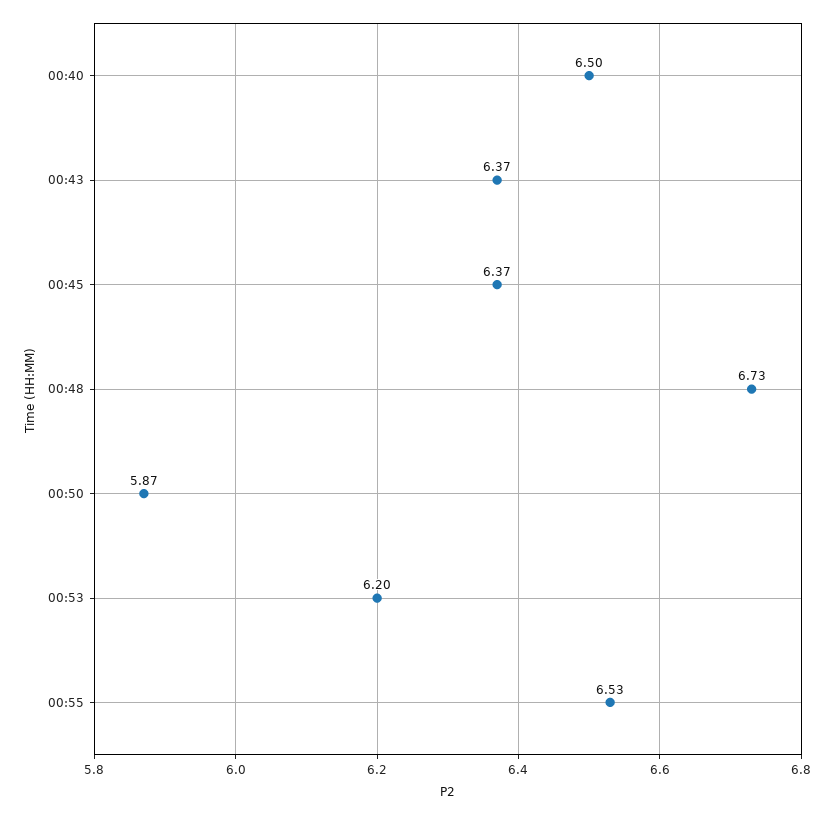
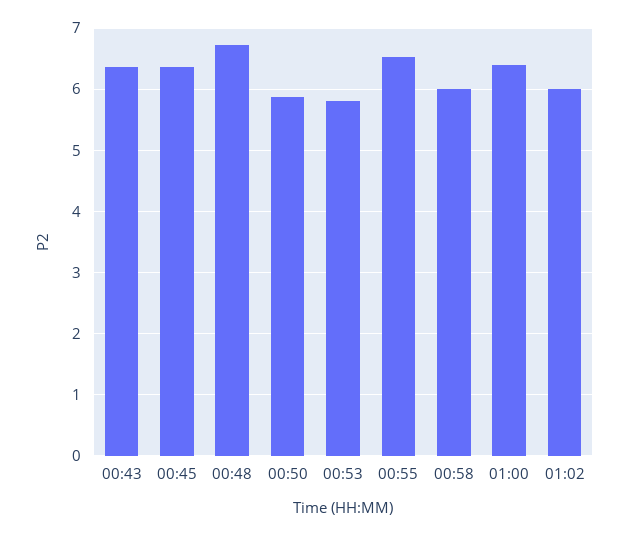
00:40: 6.5 -> none
00:53: 6.2 -> 5.8
00:58: none -> 6
01:00: none -> 6.4
01:02: none -> 6

